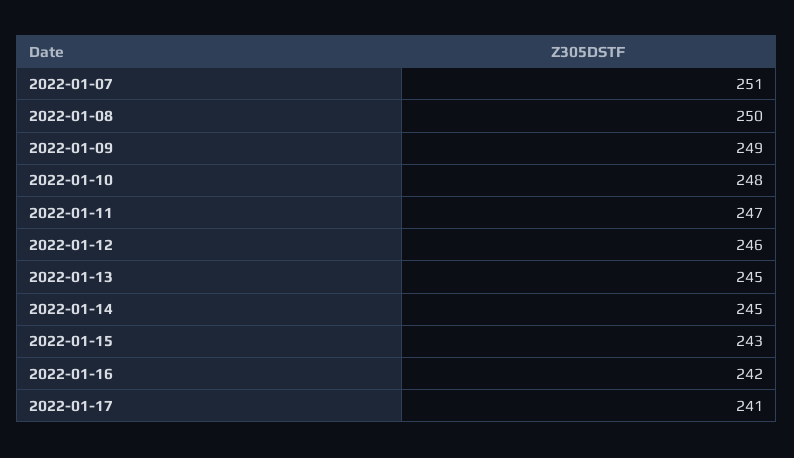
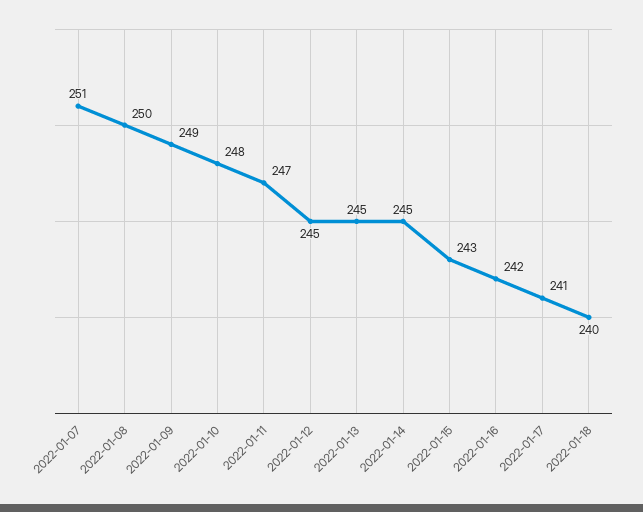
2022-01-12: 246 -> 245
2022-01-18: none -> 240

